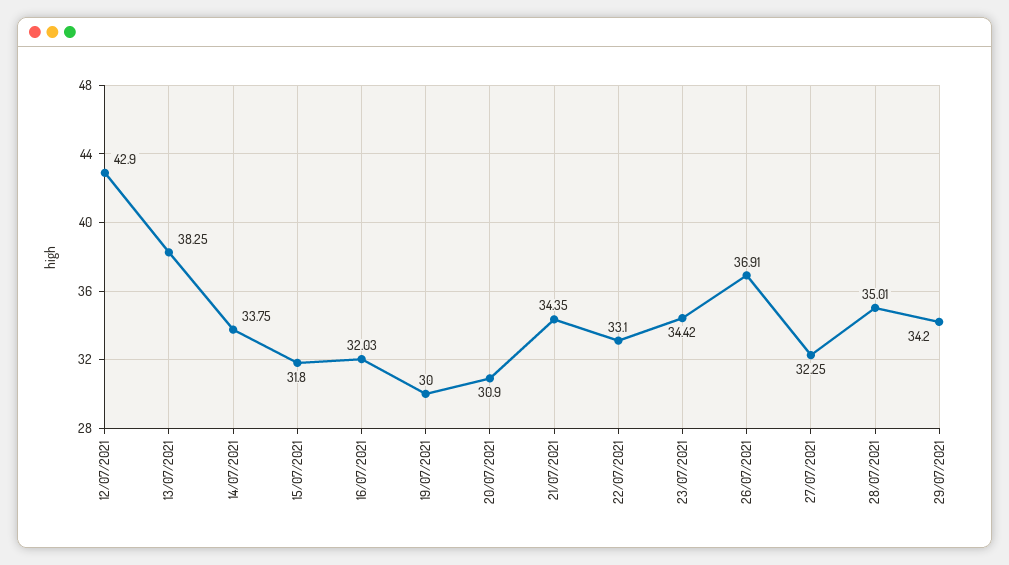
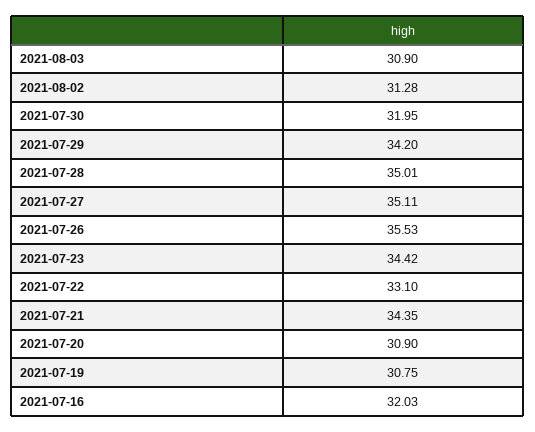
12/07/2021: 42.9 -> none
13/07/2021: 38.25 -> none
14/07/2021: 33.75 -> none
15/07/2021: 31.8 -> none
19/07/2021: 30 -> 30.75
26/07/2021: 36.91 -> 35.53
27/07/2021: 32.25 -> 35.11
2021-08-03: none -> 30.9
2021-08-02: none -> 31.28
2021-07-30: none -> 31.95

